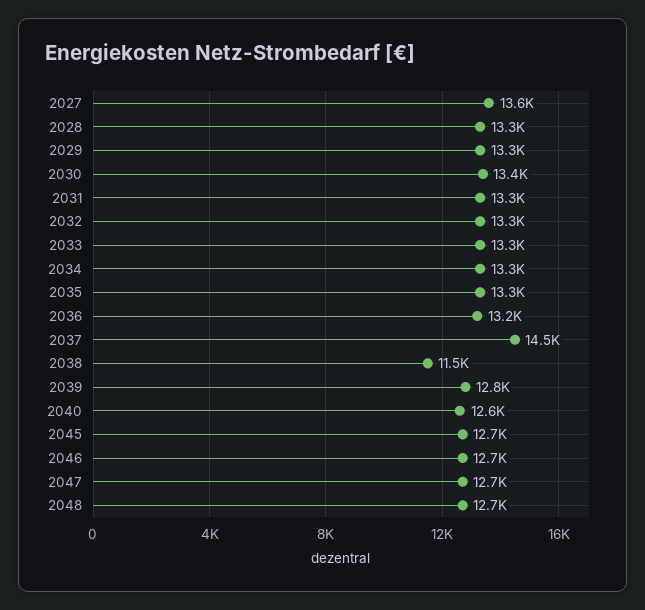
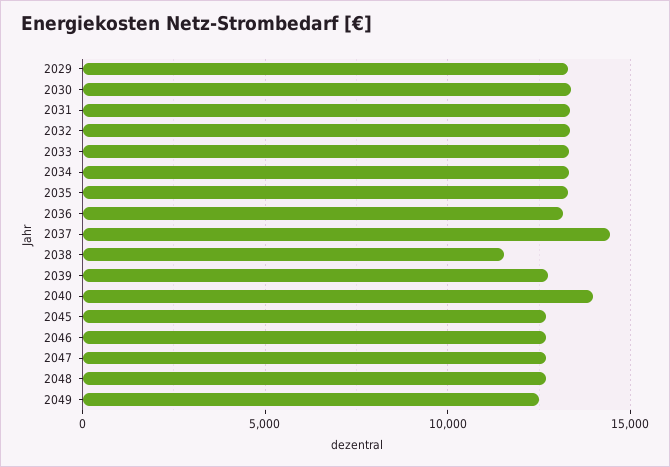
2027: 13600 -> none
2028: 13300 -> none
2040: 12600 -> 14000
2049: none -> 12500

